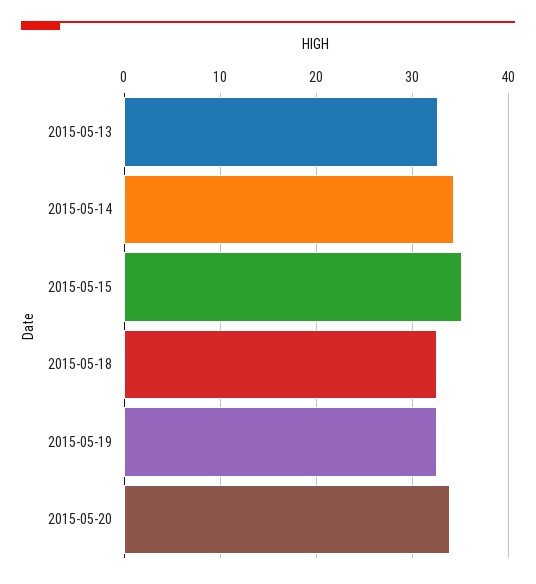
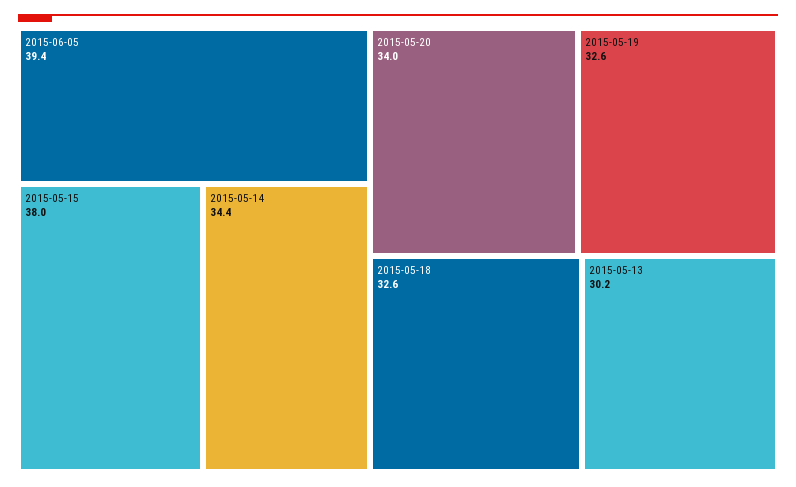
2015-05-13: 33 -> 30.2
2015-05-15: 35 -> 38
2015-06-05: none -> 39.4

